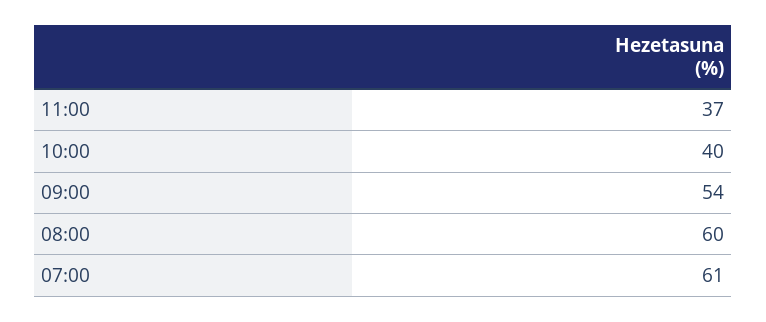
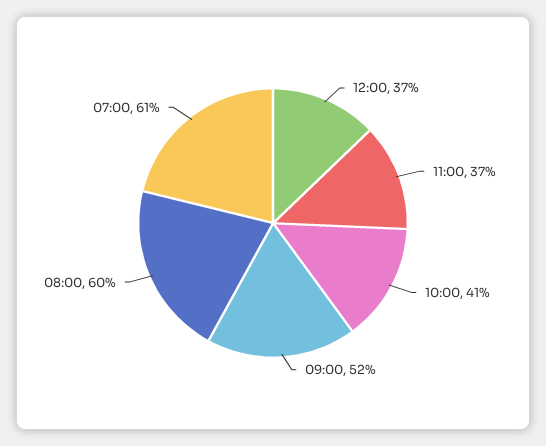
10:00: 40 -> 41
09:00: 54 -> 52
12:00: none -> 37

